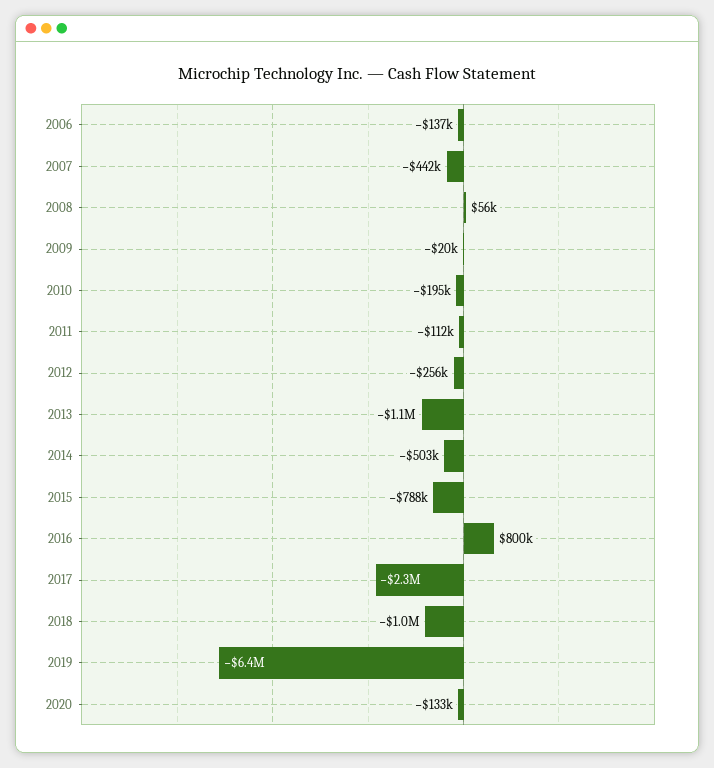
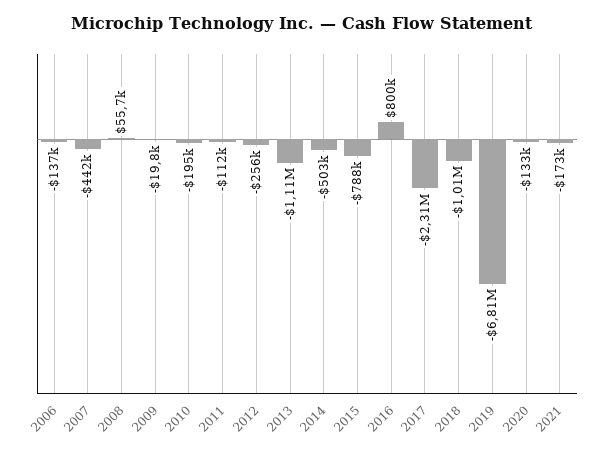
2019: -6400000 -> -6810000
2021: none -> -173000

